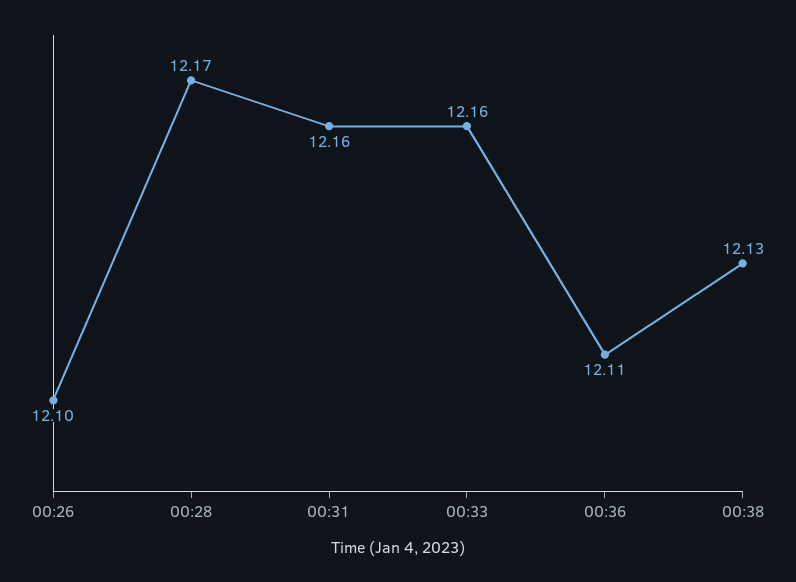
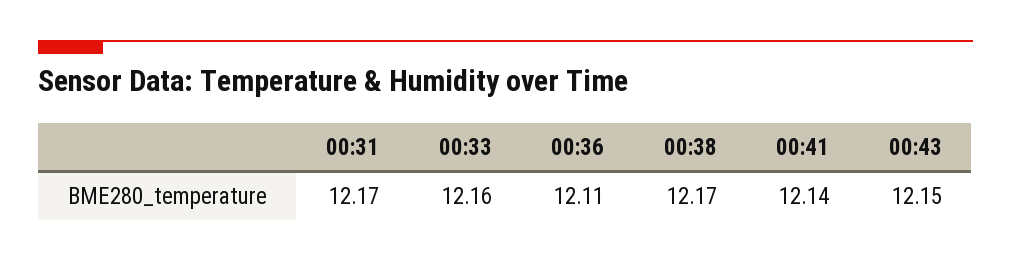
00:26: 12.1 -> none
00:28: 12.17 -> none
00:31: 12.16 -> 12.17
00:38: 12.13 -> 12.17
00:41: none -> 12.14
00:43: none -> 12.15

